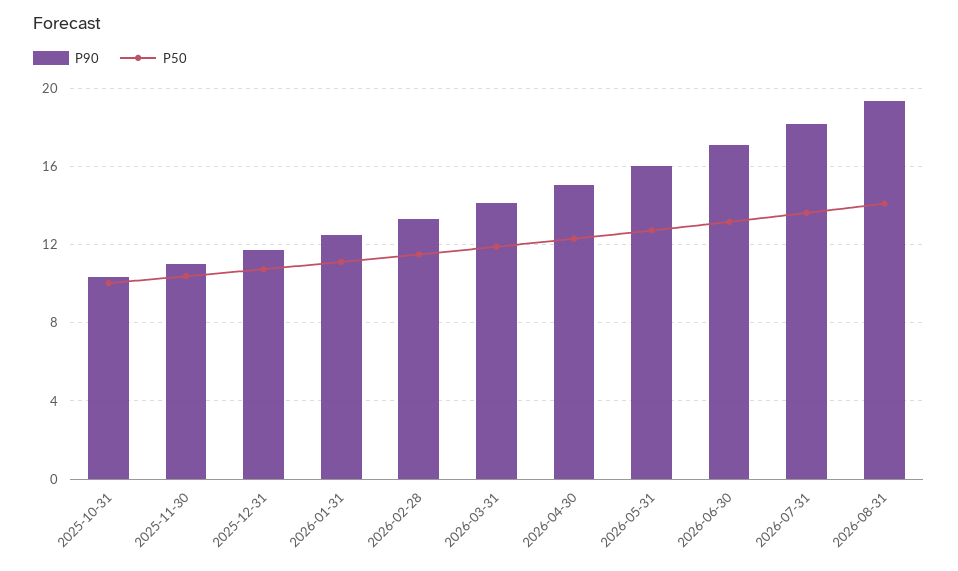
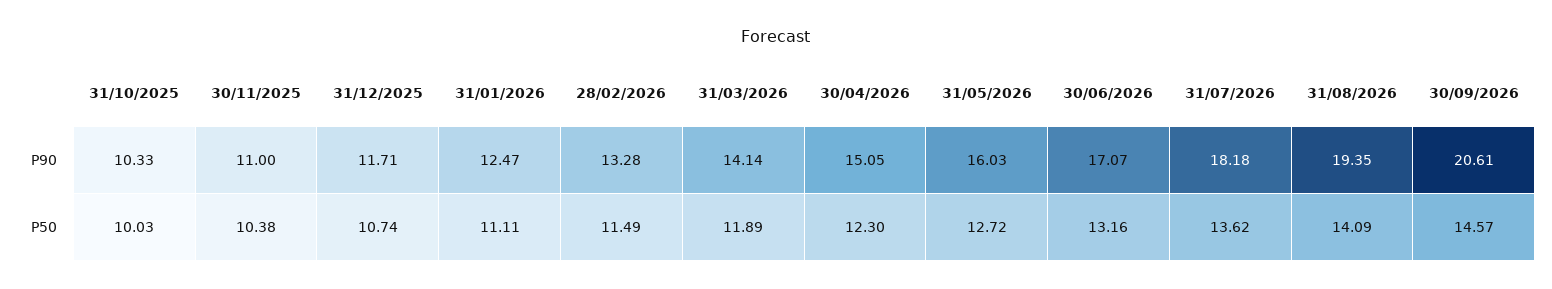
P90, 30/09/2026: none -> 20.61
P50, 30/09/2026: none -> 14.57

